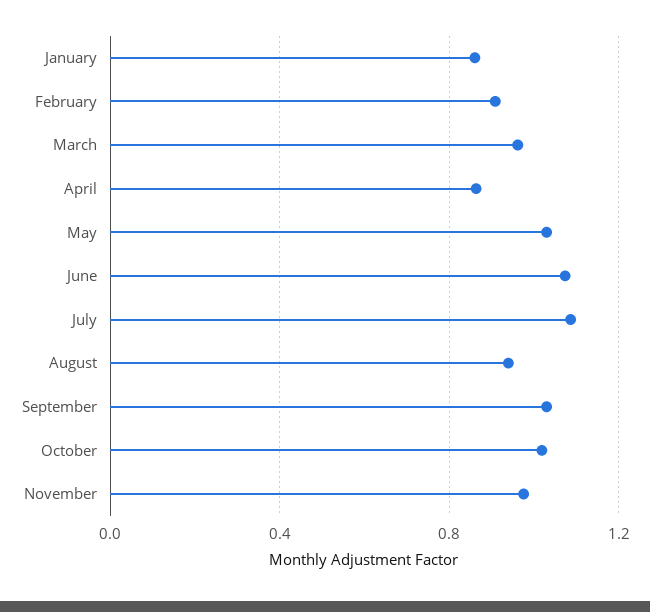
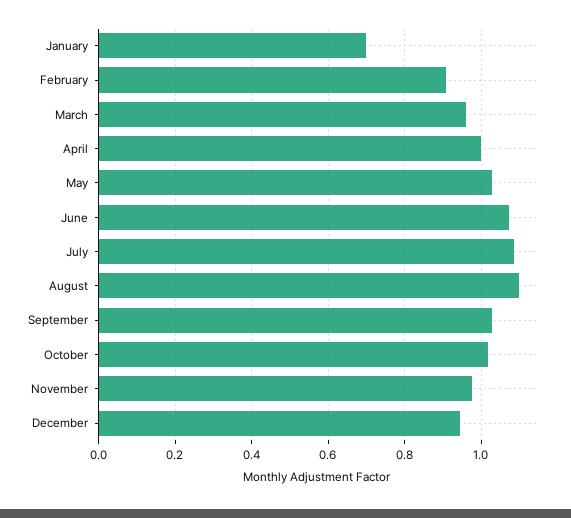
January: 0.85 -> 0.7
April: 0.85 -> 1
August: 0.95 -> 1.1
December: none -> 0.94

